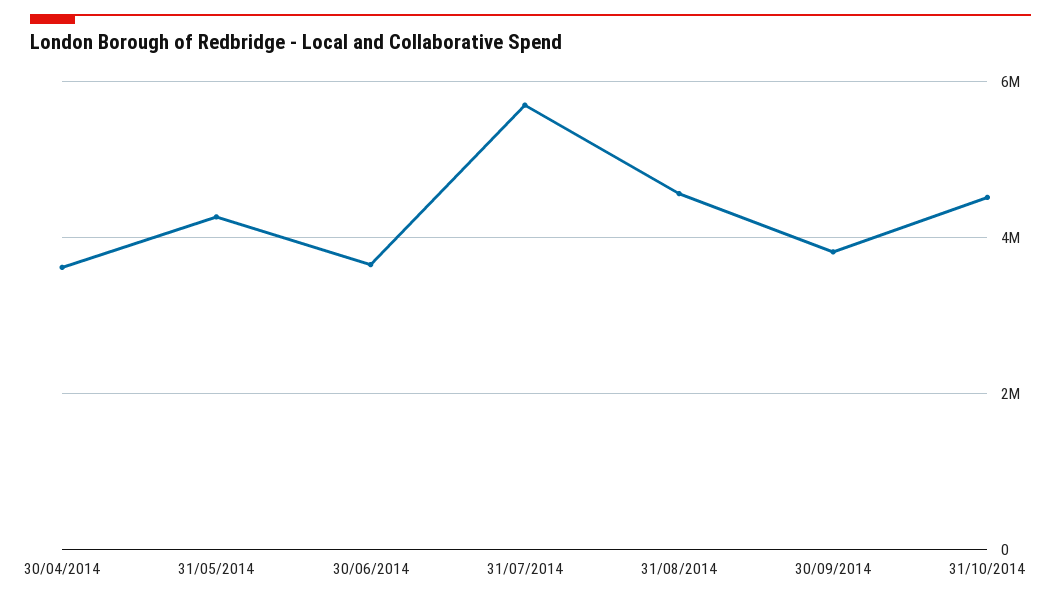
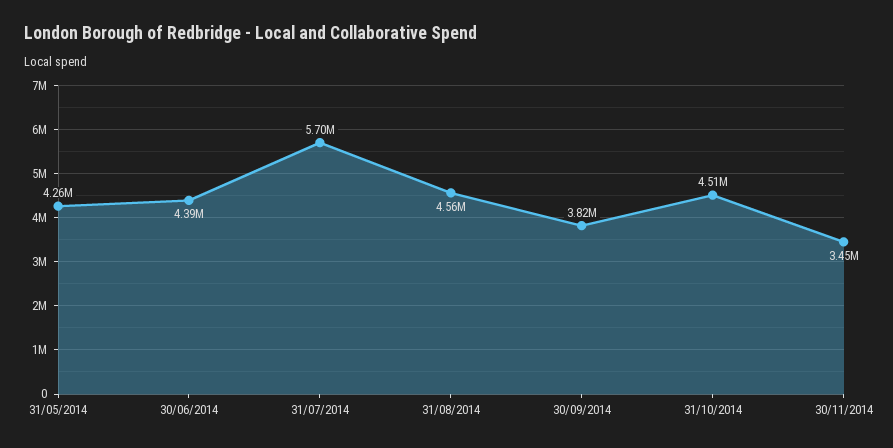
30/04/2014: 3600000 -> none
30/06/2014: 3600000 -> 4390000
30/11/2014: none -> 3450000

